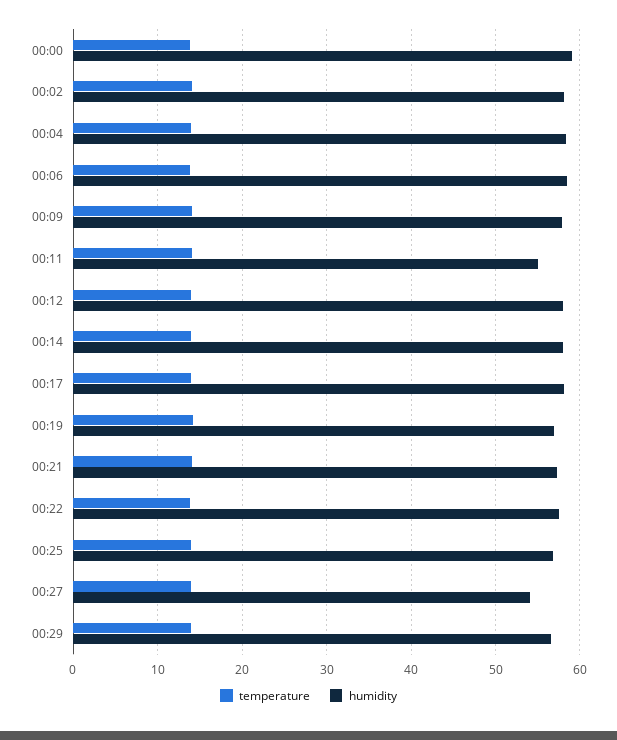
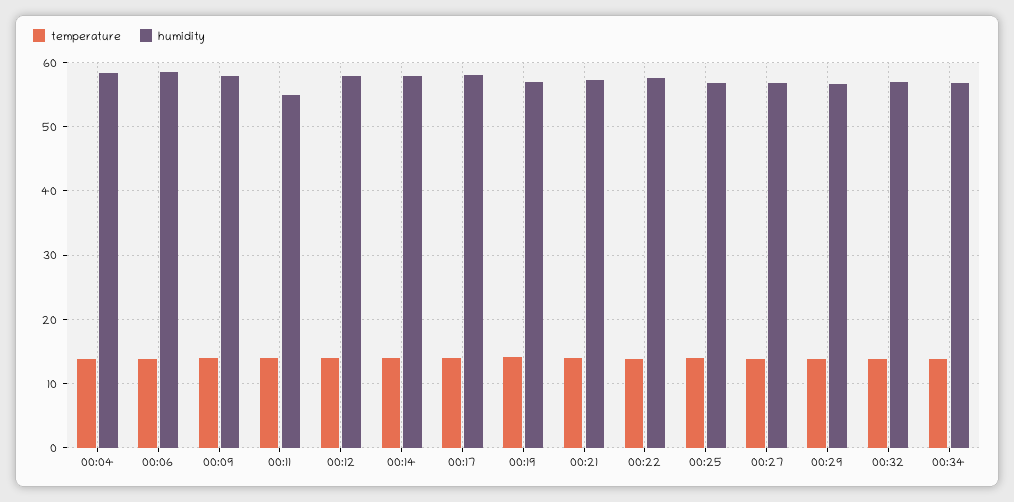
temperature, 00:00: 14 -> none
humidity, 00:00: 59 -> none
temperature, 00:02: 14 -> none
humidity, 00:02: 58 -> none
humidity, 00:27: 54 -> 57
temperature, 00:32: none -> 14
humidity, 00:32: none -> 57
temperature, 00:34: none -> 14
humidity, 00:34: none -> 57

